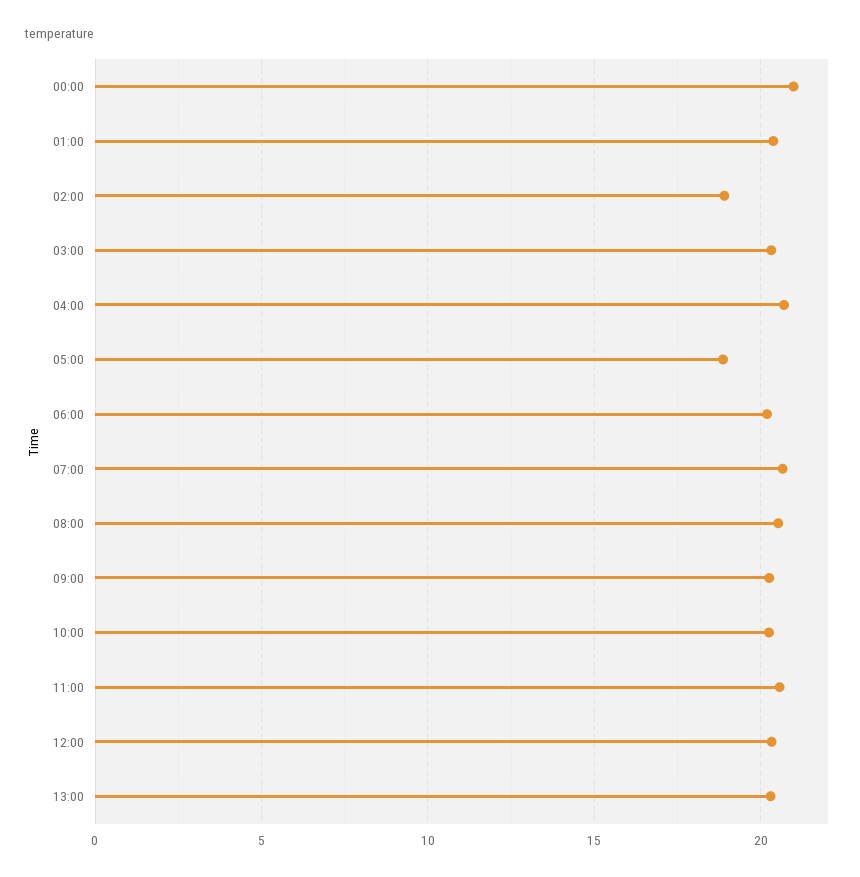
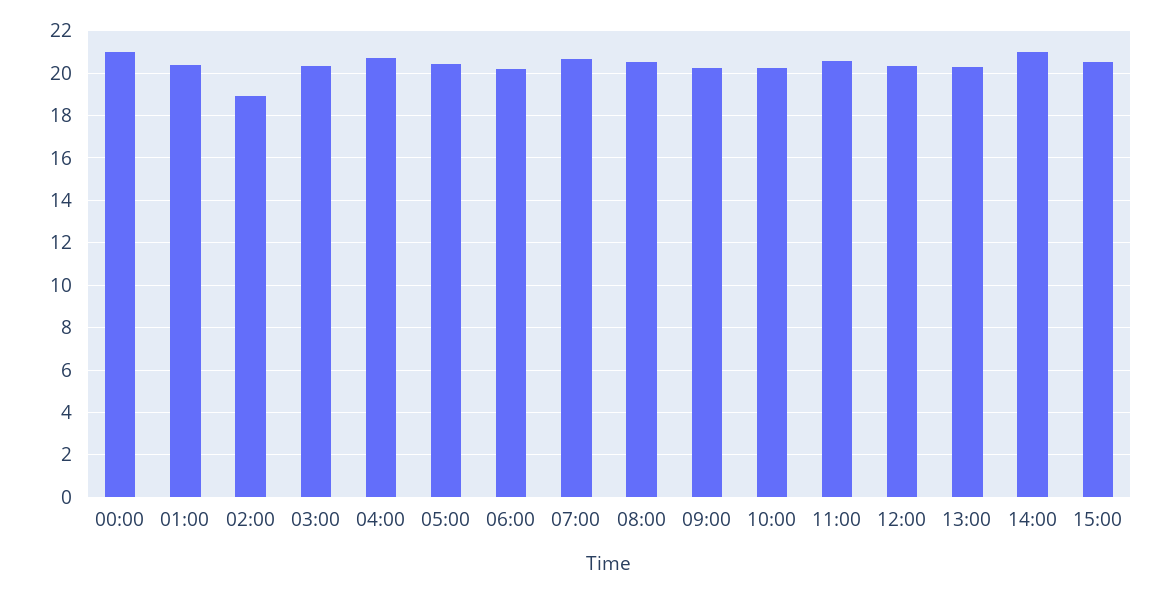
05:00: 19 -> 20.5
14:00: none -> 21
15:00: none -> 20.5

